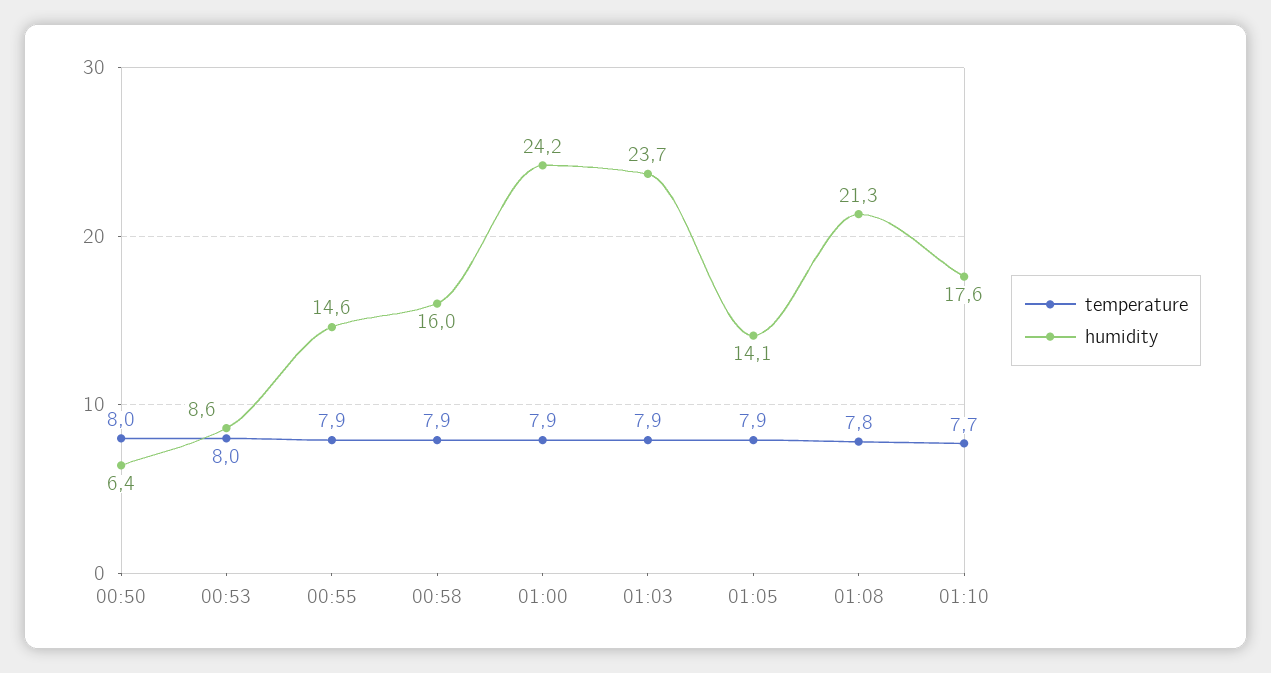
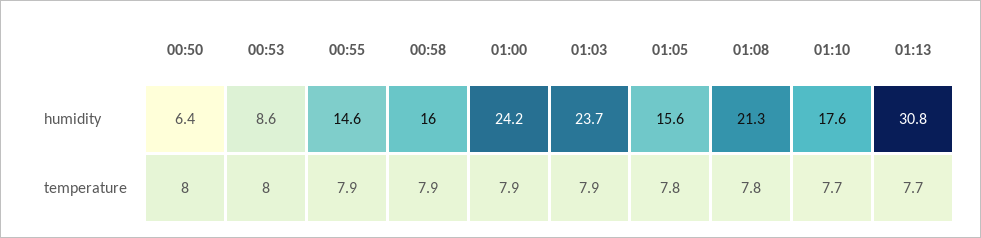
temperature, 01:05: 7.9 -> 7.8
humidity, 01:05: 14.1 -> 15.6
humidity, 01:13: none -> 30.8
temperature, 01:13: none -> 7.7

